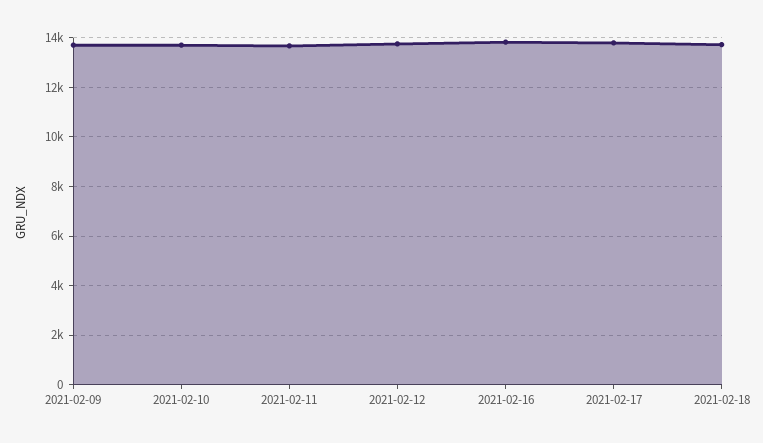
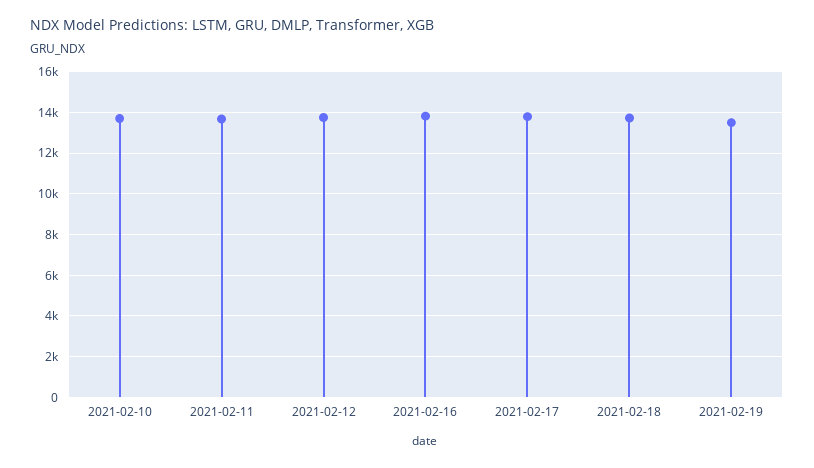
2021-02-09: 13750 -> none
2021-02-19: none -> 13500

